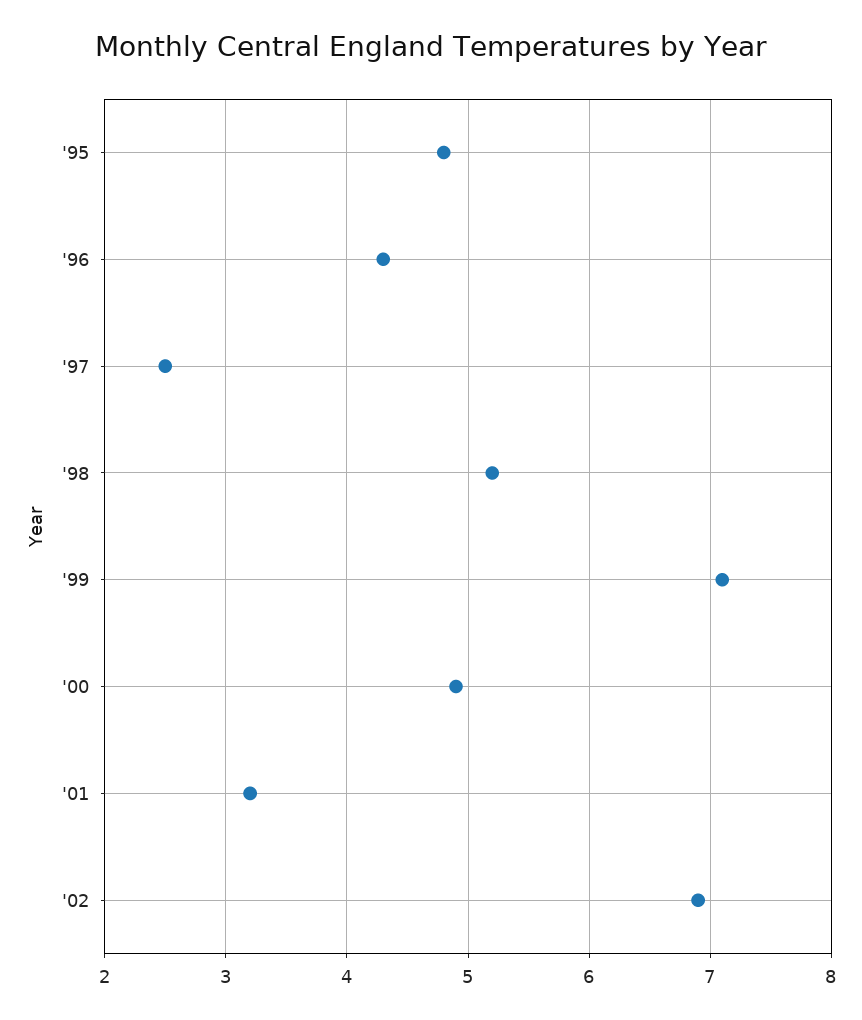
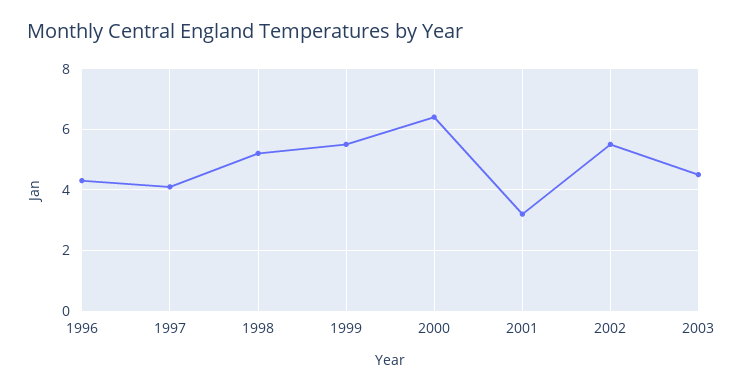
'95: 4.8 -> none
'97: 2.5 -> 4
'99: 7.1 -> 5.5
'00: 4.9 -> 6.5
'02: 6.9 -> 5.5
2003: none -> 4.5

